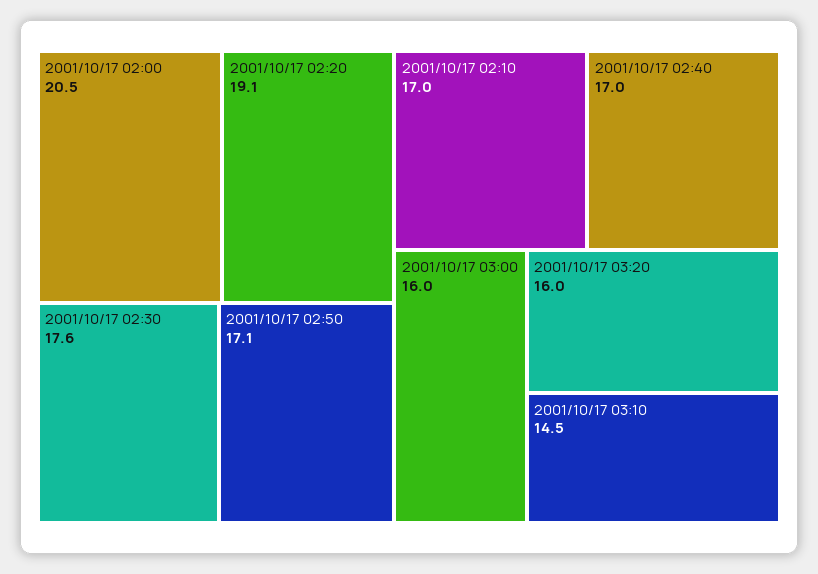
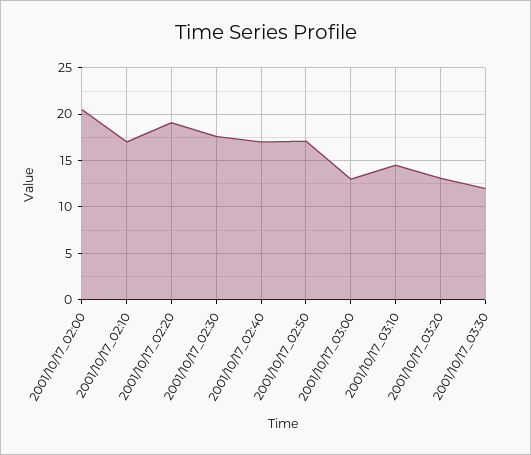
2001/10/17 03:00: 16 -> 13
2001/10/17 03:20: 16 -> 13
2001/10/17_03:30: none -> 12

